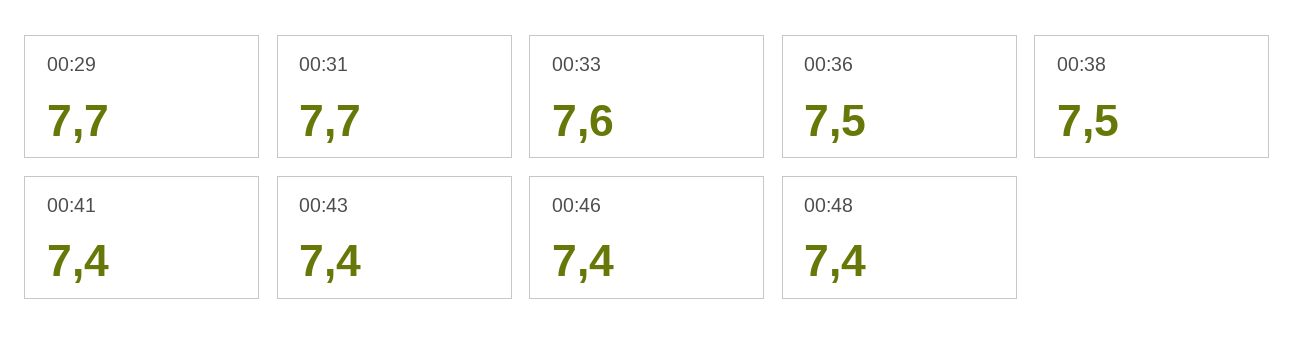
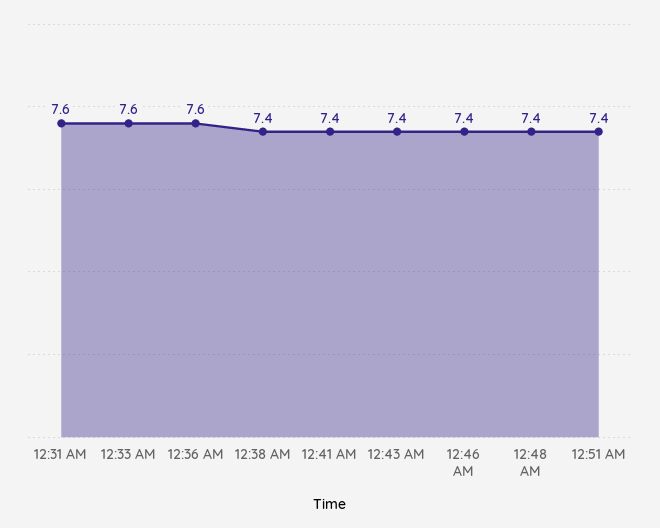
00:29: 7.7 -> none
00:31: 7.7 -> 7.6
00:36: 7.5 -> 7.6
00:38: 7.5 -> 7.4
12:51 AM: none -> 7.4

